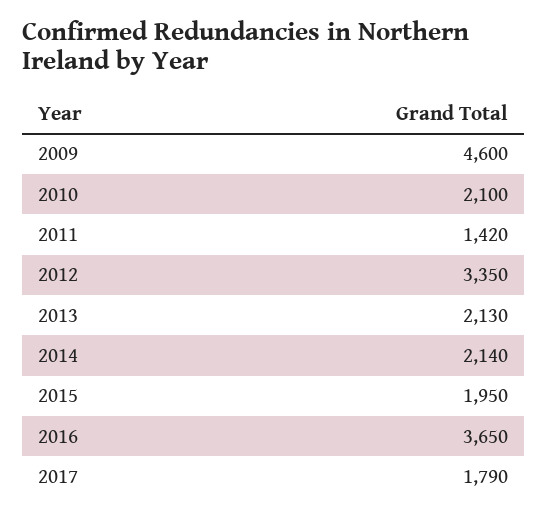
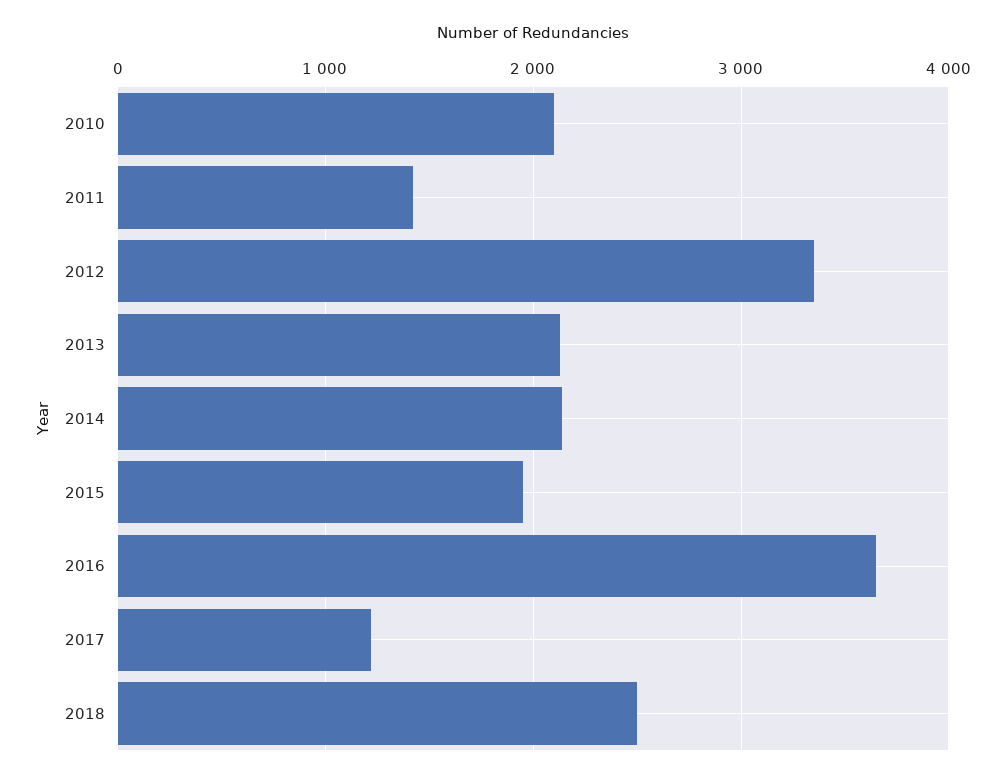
2009: 4600 -> none
2017: 1790 -> 1200
2018: none -> 2500

